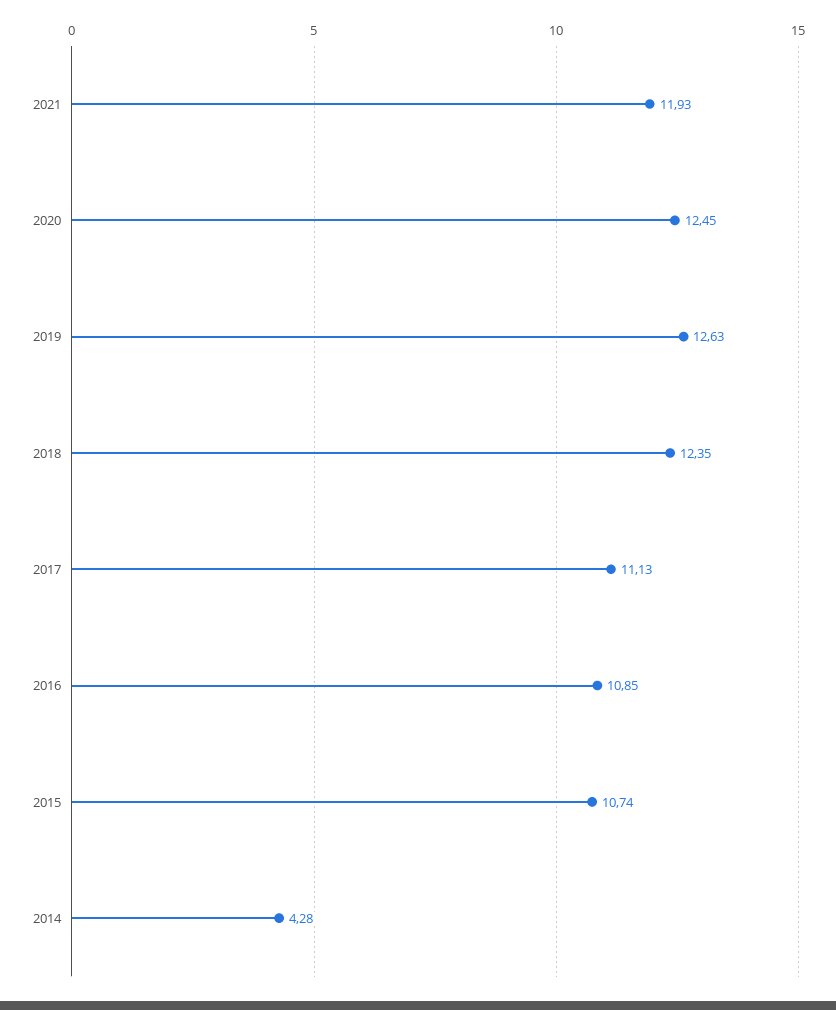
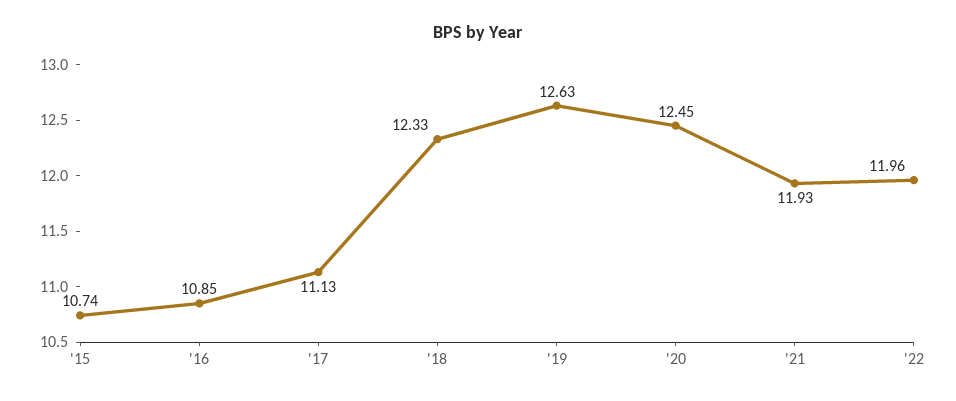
2018: 12.35 -> 12.33
2014: 4.28 -> none
'22: none -> 11.96

